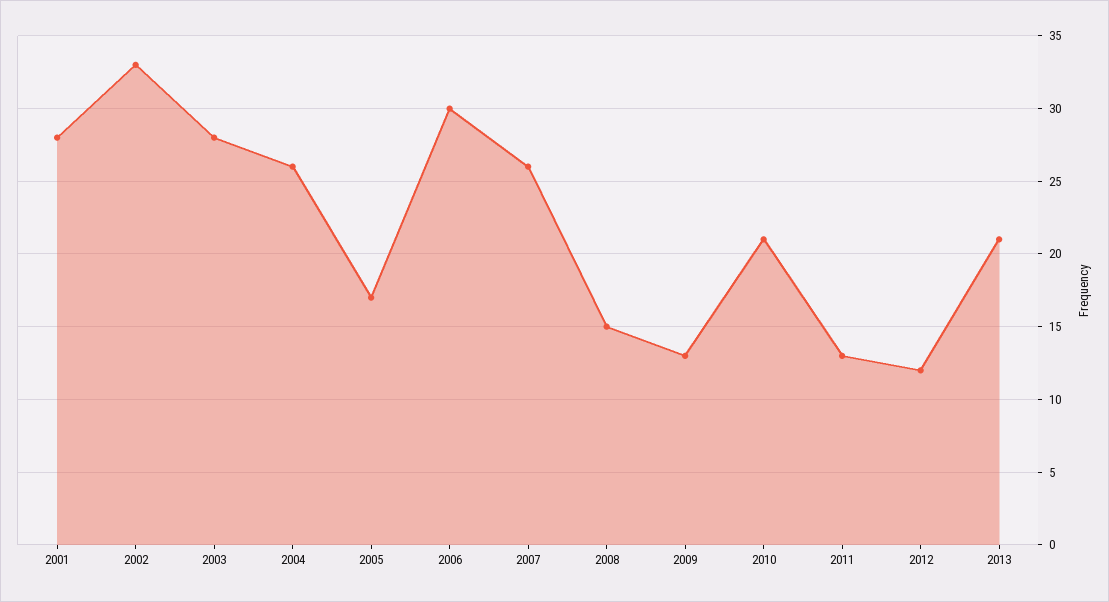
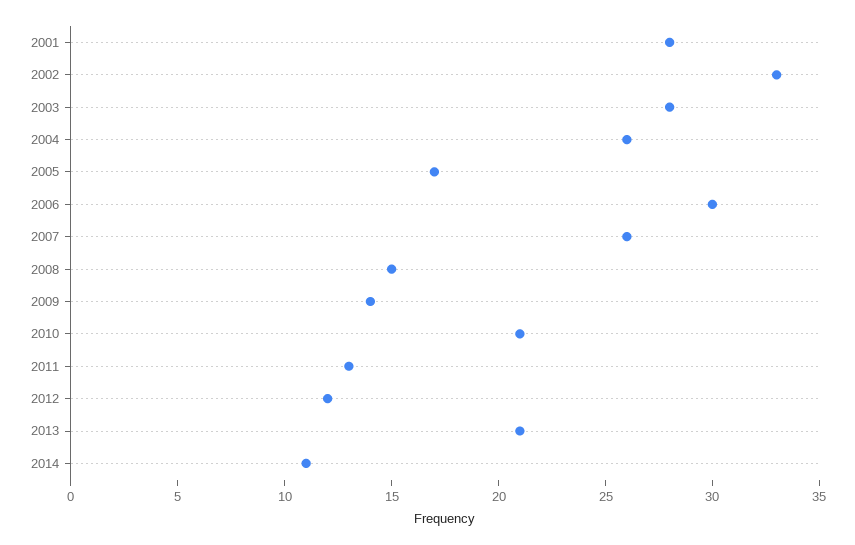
2009: 13 -> 14
2014: none -> 11

